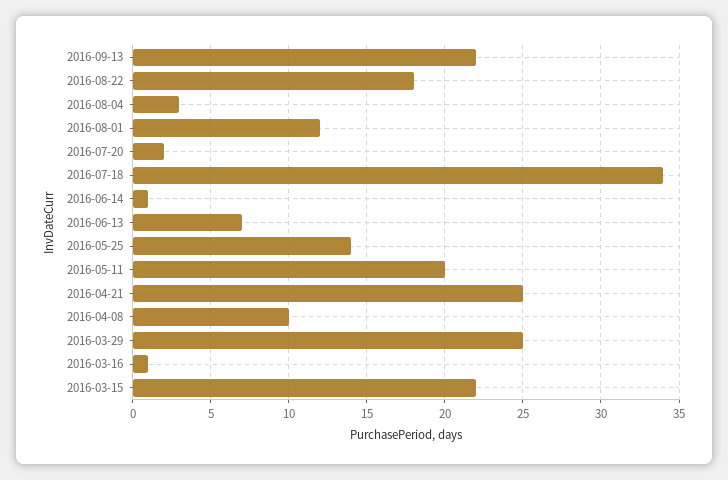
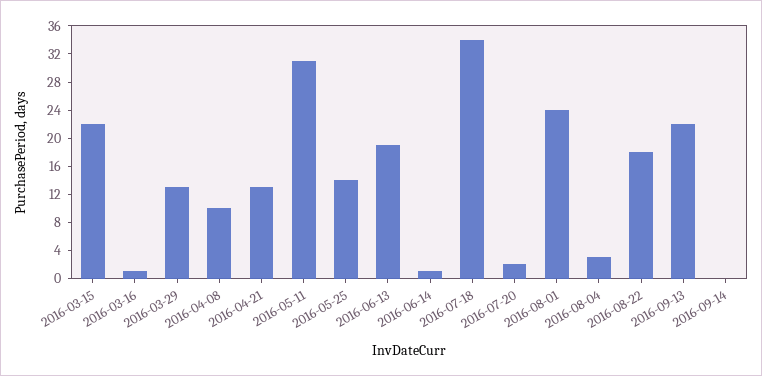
2016-08-01: 12 -> 24
2016-06-13: 7 -> 20
2016-05-11: 20 -> 32
2016-04-21: 25 -> 12
2016-03-29: 25 -> 12
2016-09-14: none -> 0

